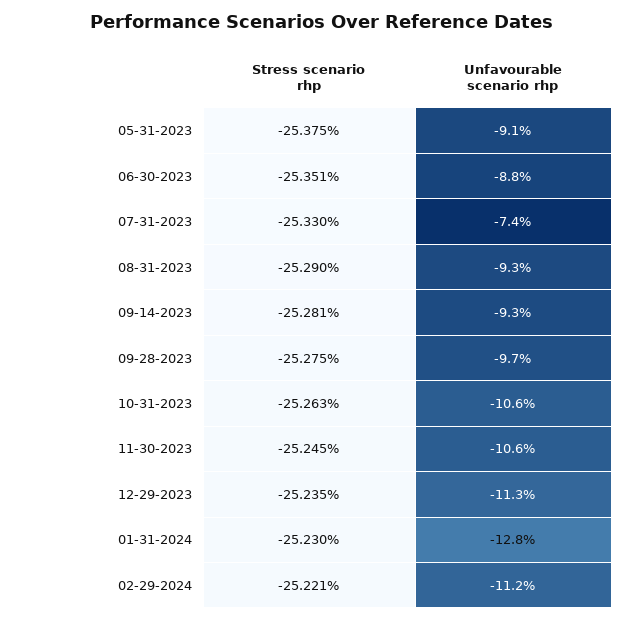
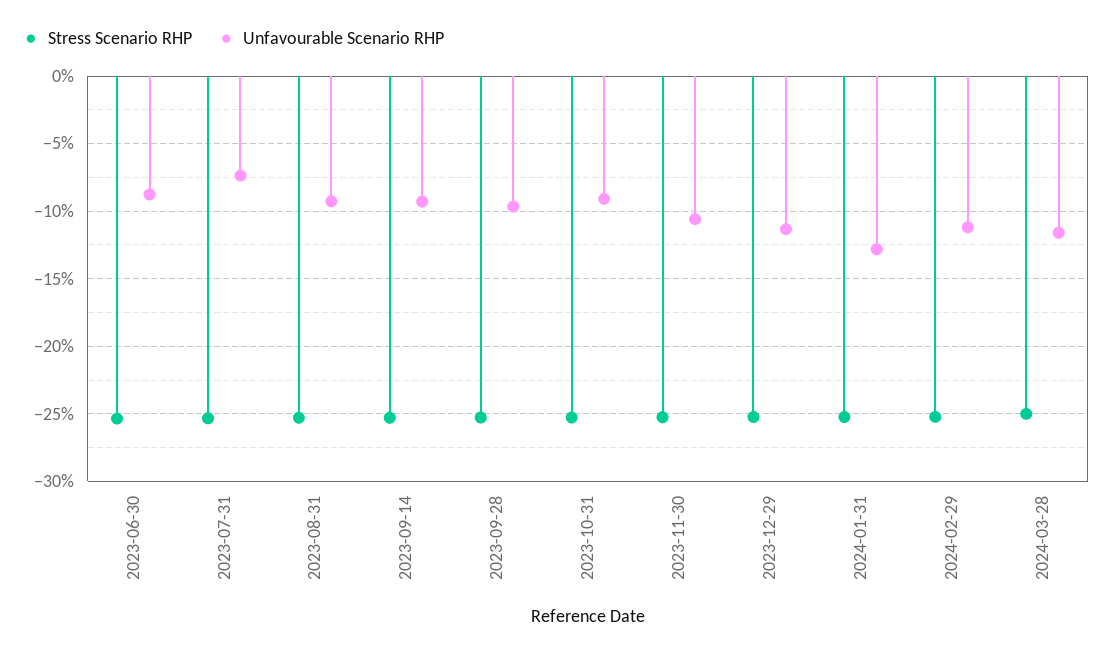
Stress scenario rhp, 05-31-2023: -25.375 -> none
Unfavourable scenario rhp, 05-31-2023: -9.1 -> none
Unfavourable scenario rhp, 10-31-2023: -10.6 -> -9
Stress scenario rhp, 2024-03-28: none -> -25
Unfavourable scenario rhp, 2024-03-28: none -> -11.5

